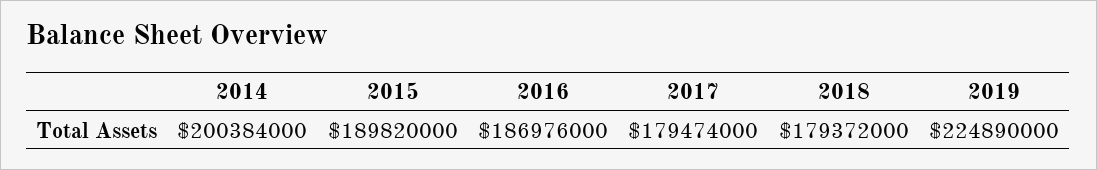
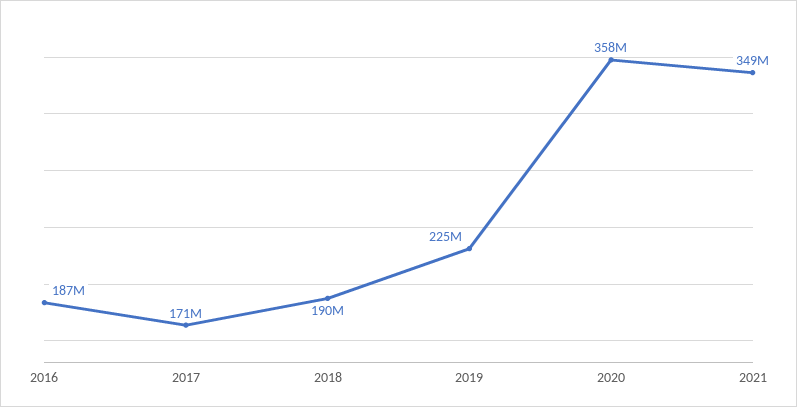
2014: 200384000 -> none
2015: 189820000 -> none
2017: 179474000 -> 171000000
2018: 179372000 -> 190000000
2020: none -> 358000000
2021: none -> 349000000

